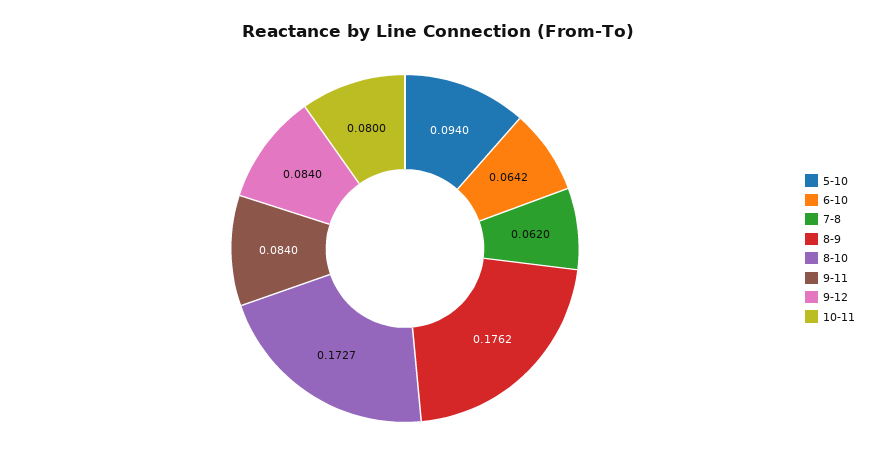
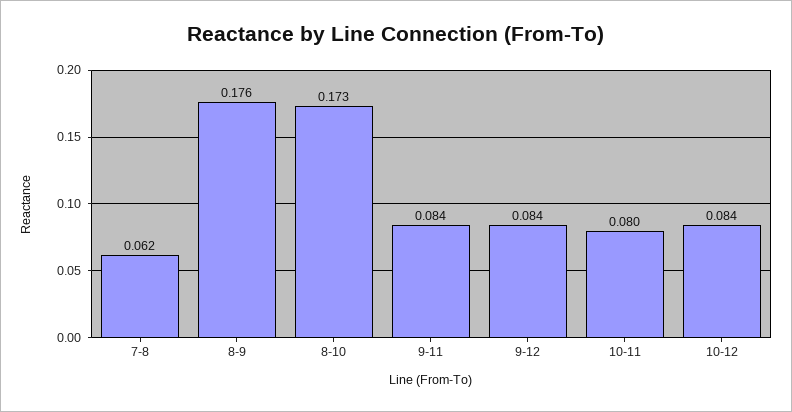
5-10: 0.094 -> none
6-10: 0.0642 -> none
10-12: none -> 0.084

